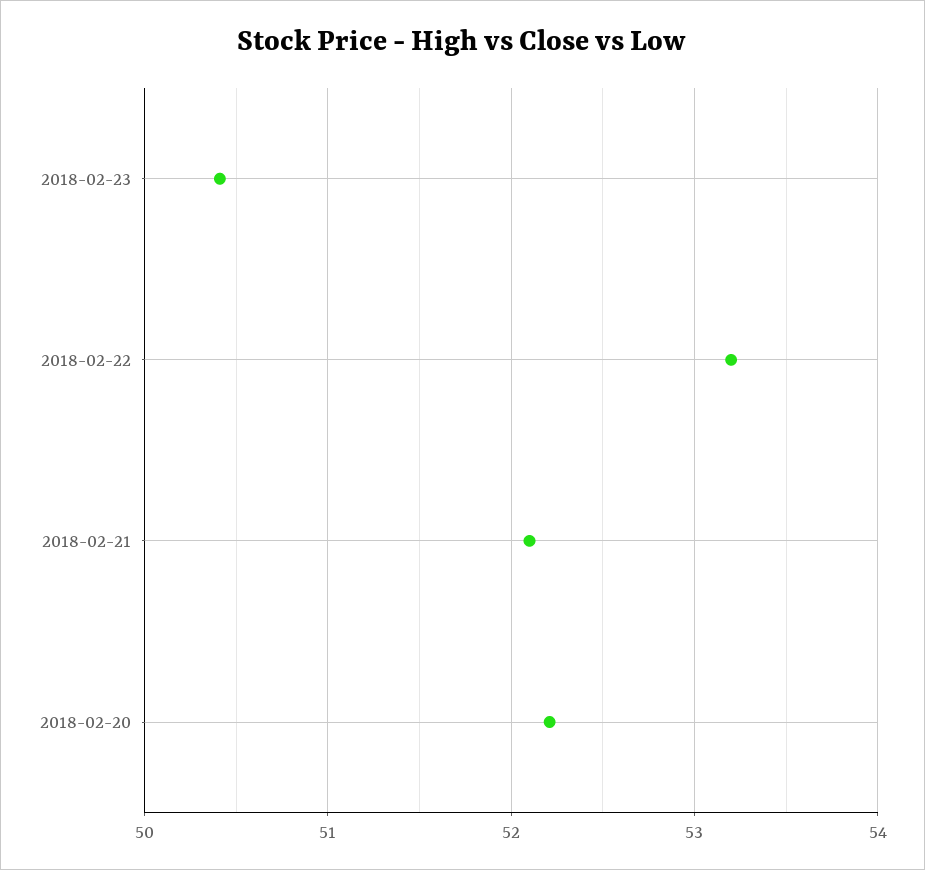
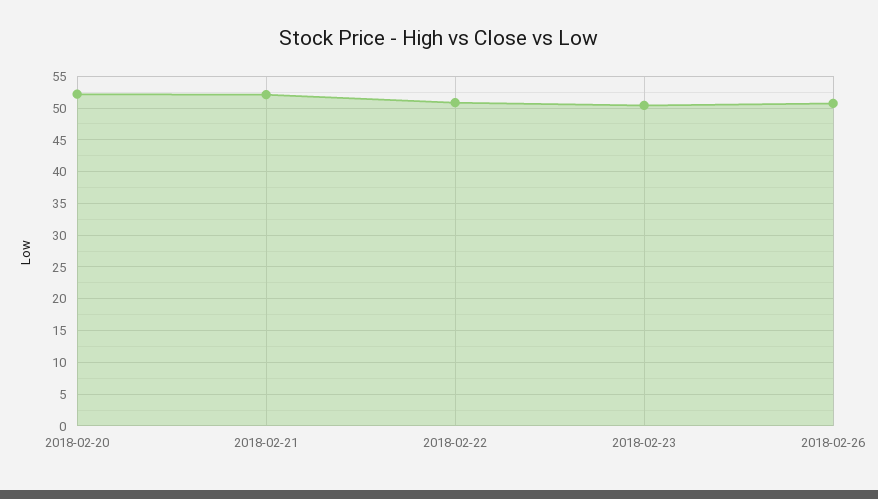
2018-02-22: 53.2 -> 51
2018-02-26: none -> 51

